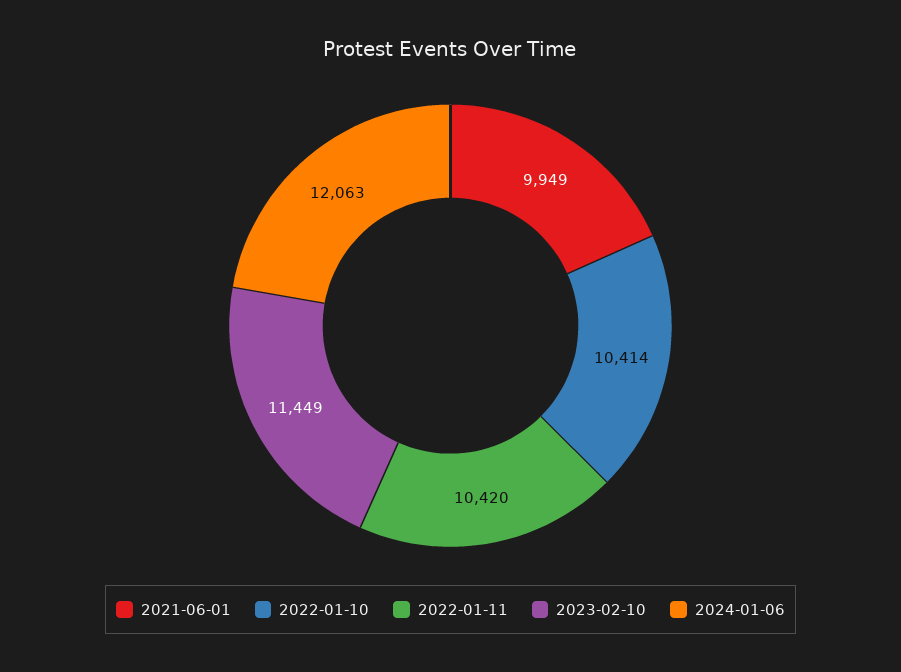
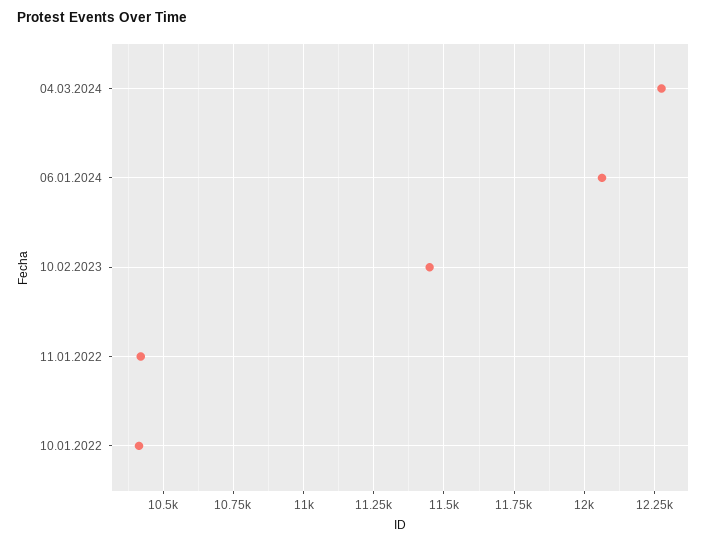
2021-06-01: 9949 -> none
04.03.2024: none -> 12275

